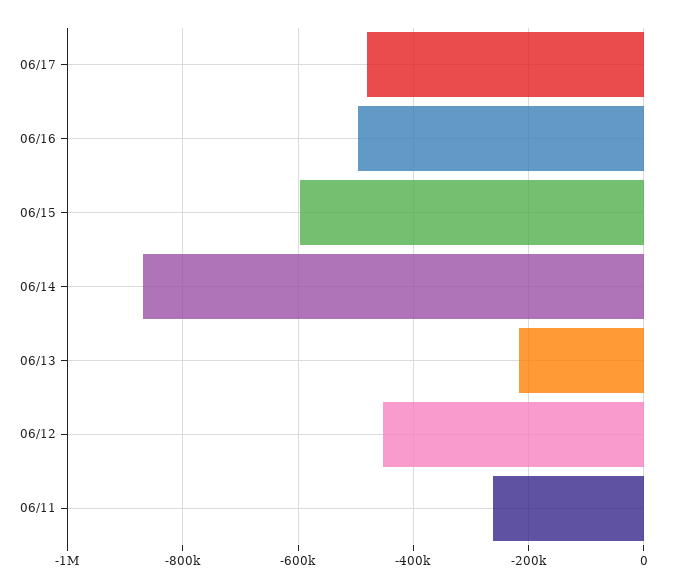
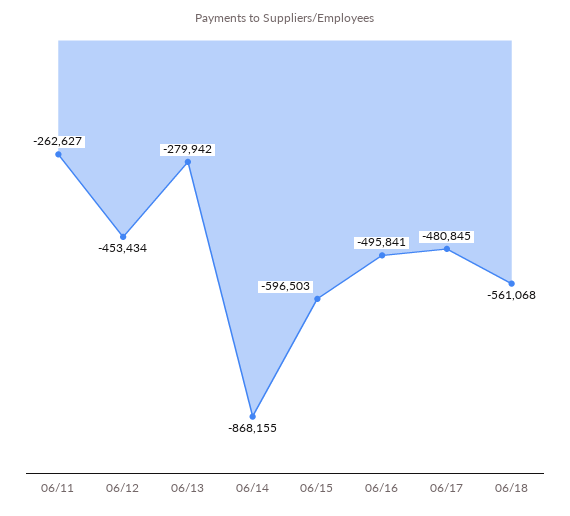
06/13: -220000 -> -279942
06/18: none -> -561068

